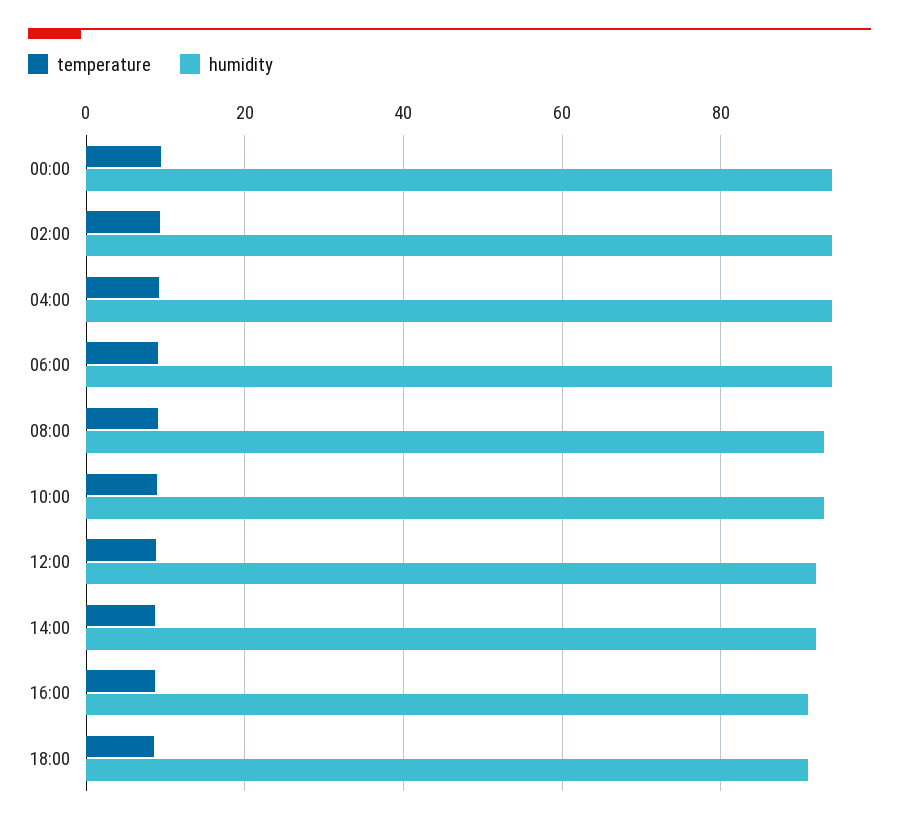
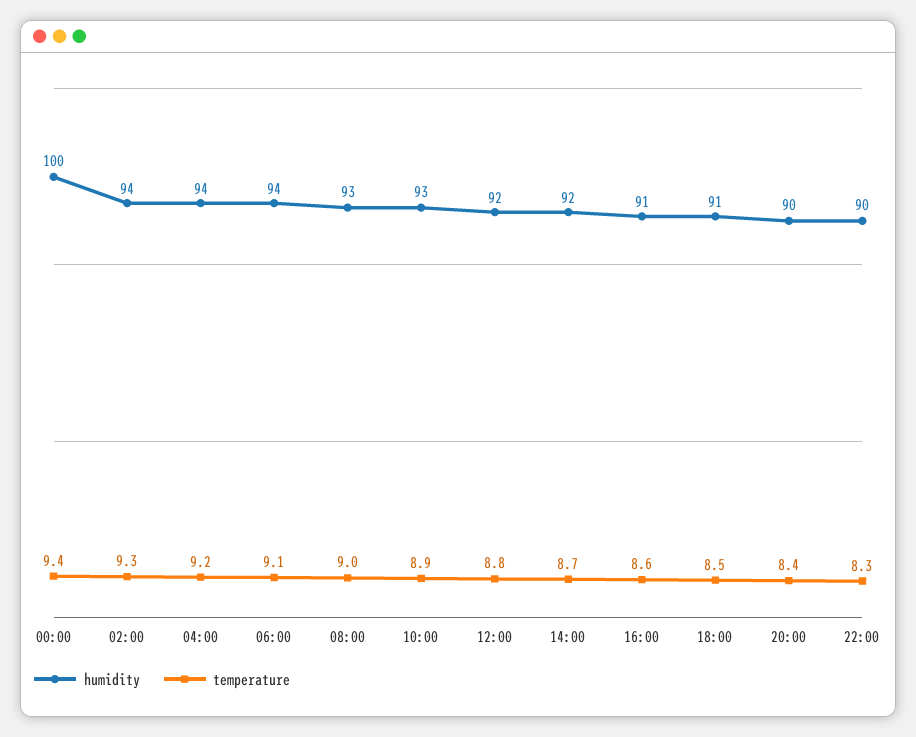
humidity, 00:00: 94 -> 100
humidity, 20:00: none -> 90
temperature, 20:00: none -> 8.4
humidity, 22:00: none -> 90
temperature, 22:00: none -> 8.3

